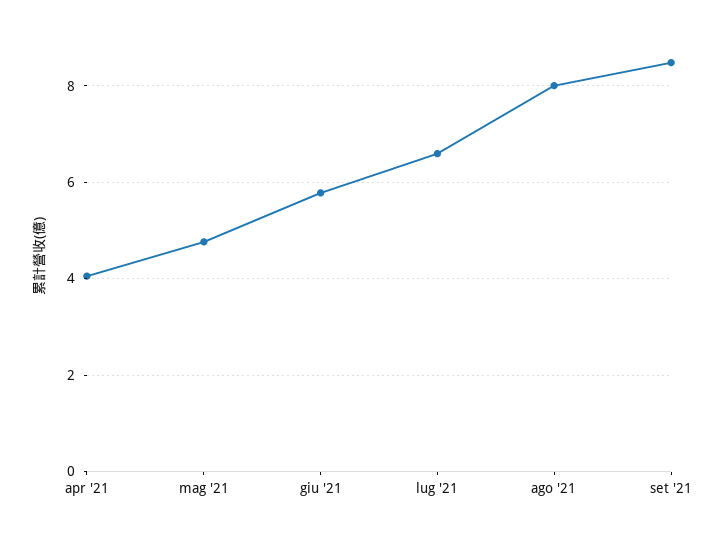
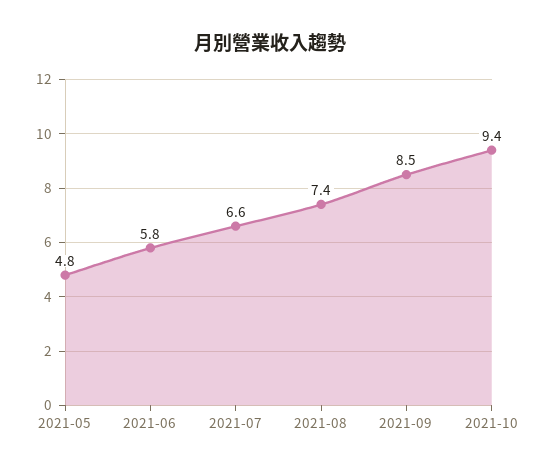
apr '21: 4 -> none
ago '21: 8 -> 7.4
2021-10: none -> 9.4

